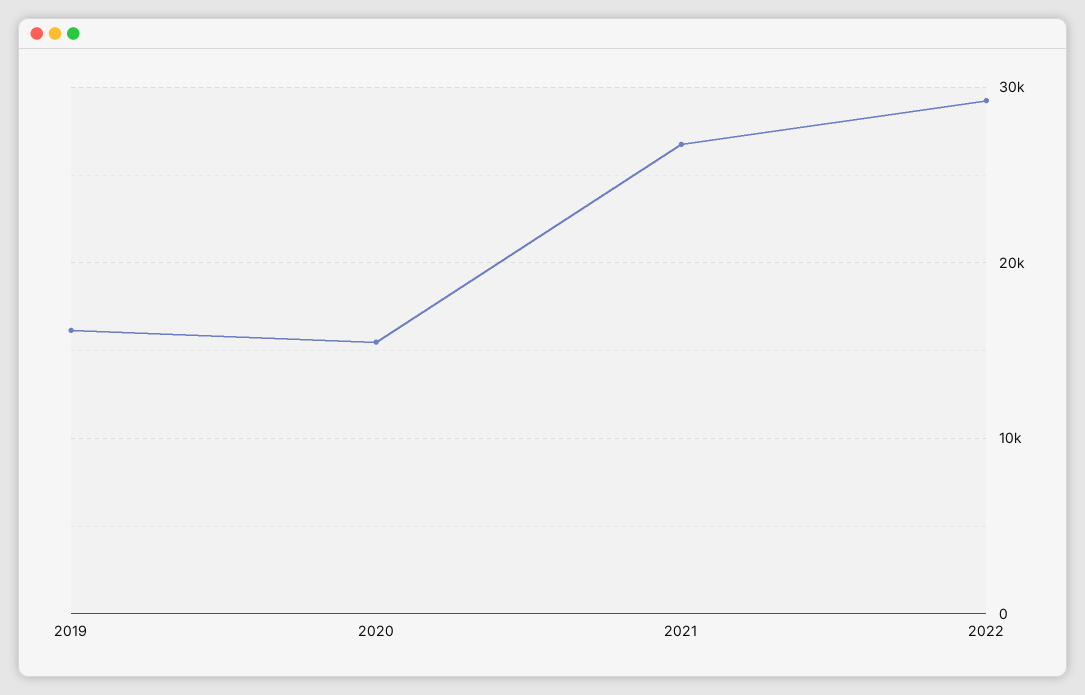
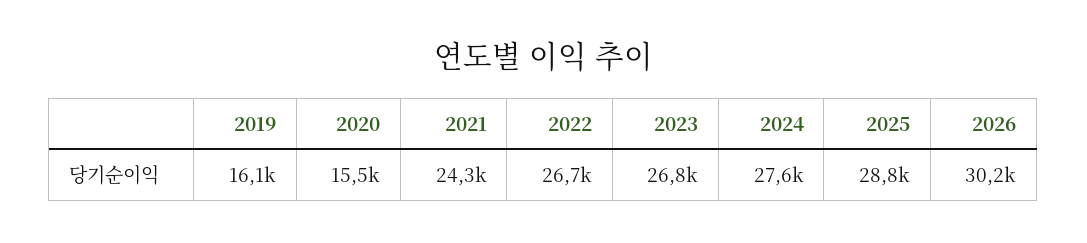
2021: 27000 -> 24300
2022: 29000 -> 26700
2023: none -> 26800
2024: none -> 27600
2025: none -> 28800
2026: none -> 30200

